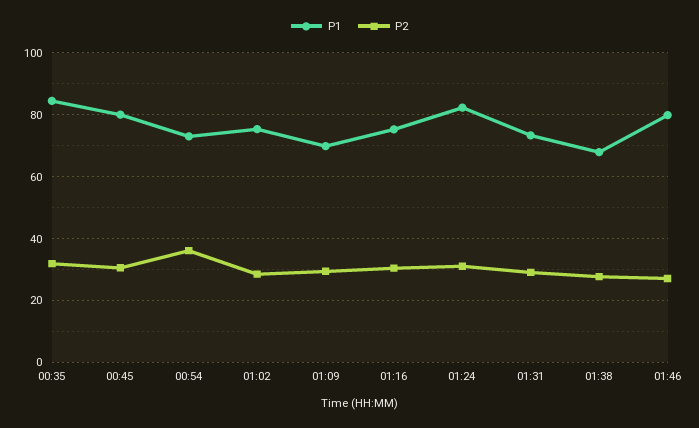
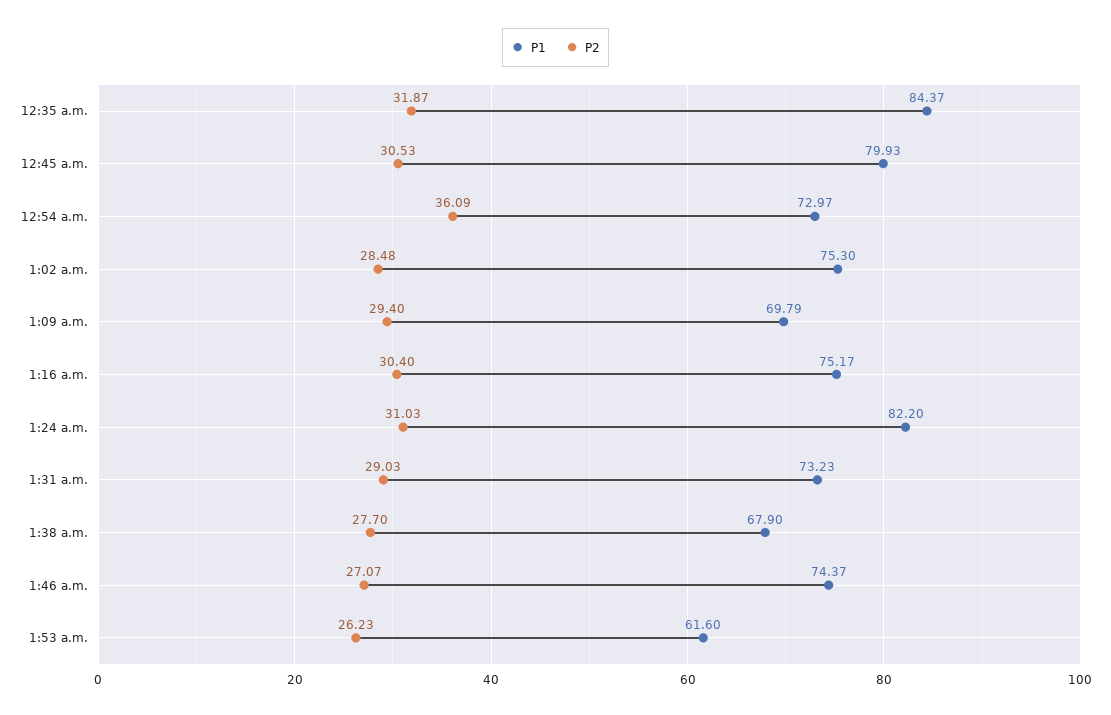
P1, 01:46: 80 -> 74.37
P1, 1:53 a.m.: none -> 61.6
P2, 1:53 a.m.: none -> 26.23

